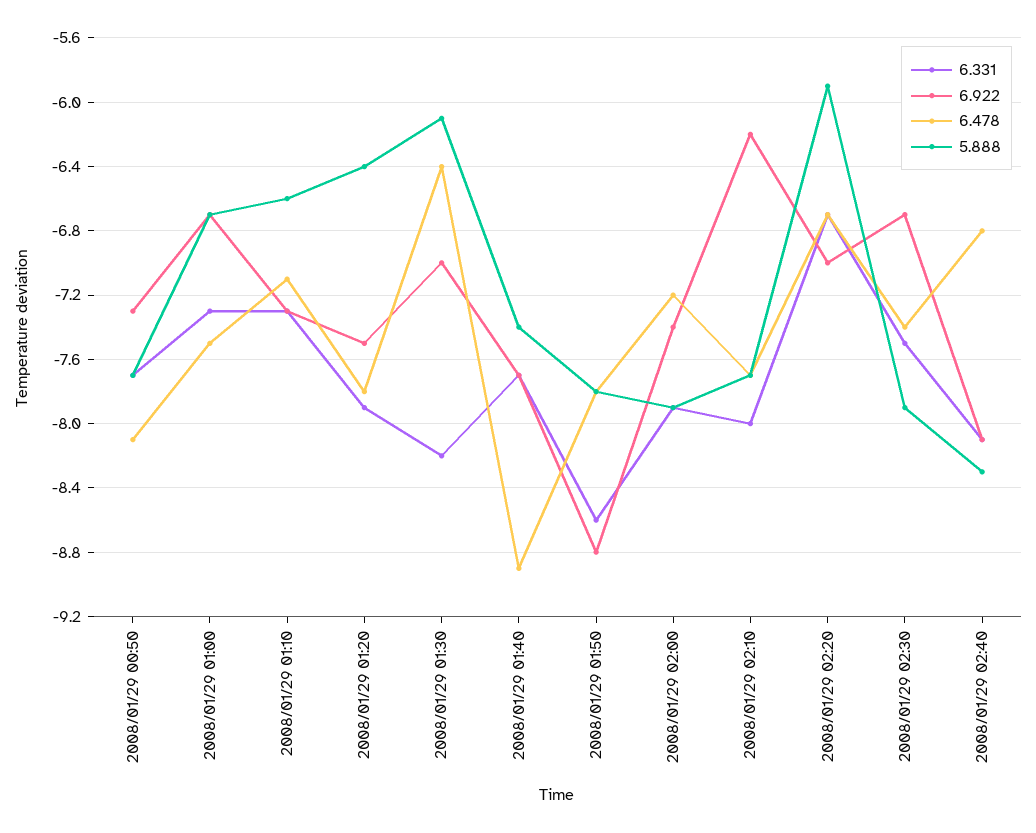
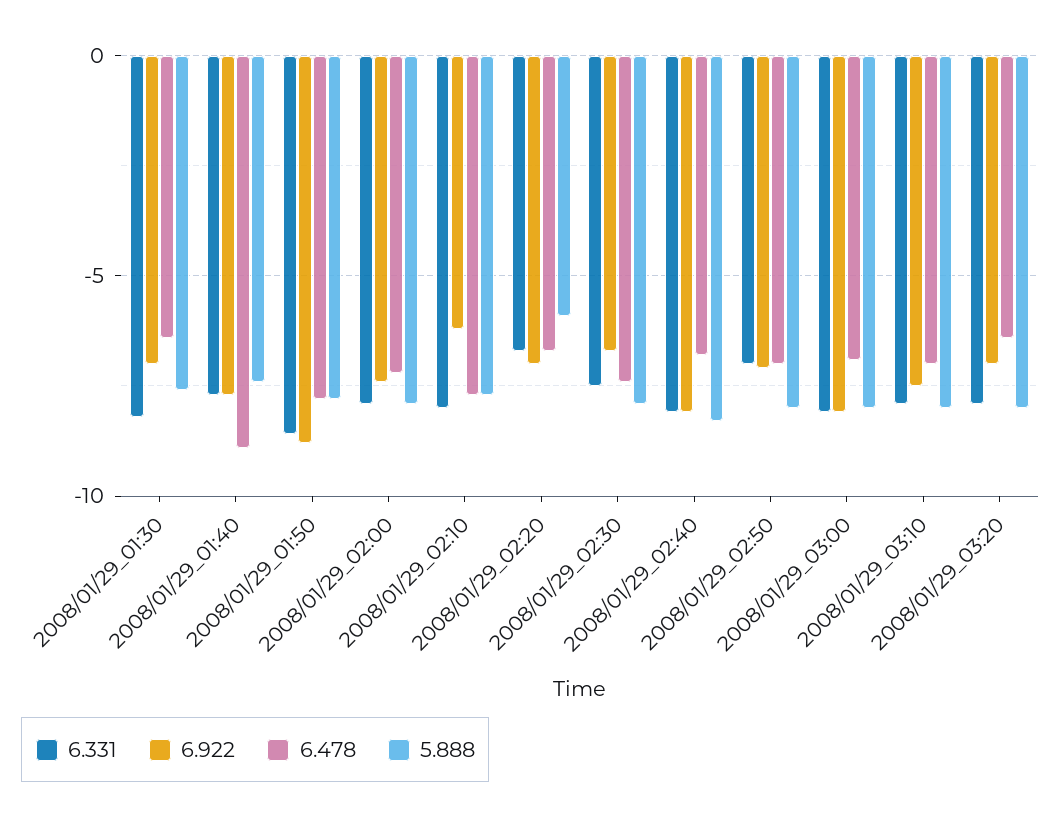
6.331, 2008/01/29 00:50: -7.7 -> none
6.922, 2008/01/29 00:50: -7.3 -> none
6.478, 2008/01/29 00:50: -8.1 -> none
5.888, 2008/01/29 00:50: -7.7 -> none
6.331, 2008/01/29 01:00: -7.3 -> none
6.922, 2008/01/29 01:00: -6.7 -> none
6.478, 2008/01/29 01:00: -7.5 -> none
5.888, 2008/01/29 01:00: -6.7 -> none
6.331, 2008/01/29 01:10: -7.3 -> none
6.922, 2008/01/29 01:10: -7.3 -> none
6.478, 2008/01/29 01:10: -7.1 -> none
5.888, 2008/01/29 01:10: -6.6 -> none
6.331, 2008/01/29 01:20: -7.9 -> none
6.922, 2008/01/29 01:20: -7.5 -> none
6.478, 2008/01/29 01:20: -7.8 -> none
5.888, 2008/01/29 01:20: -6.4 -> none
5.888, 2008/01/29 01:30: -6.1 -> -7.5
6.331, 2008/01/29_02:50: none -> -7
6.922, 2008/01/29_02:50: none -> -7
6.478, 2008/01/29_02:50: none -> -7
5.888, 2008/01/29_02:50: none -> -8
6.331, 2008/01/29_03:00: none -> -8
6.922, 2008/01/29_03:00: none -> -8
6.478, 2008/01/29_03:00: none -> -7
5.888, 2008/01/29_03:00: none -> -8
6.331, 2008/01/29_03:10: none -> -8
6.922, 2008/01/29_03:10: none -> -7.5
6.478, 2008/01/29_03:10: none -> -7
5.888, 2008/01/29_03:10: none -> -8
6.331, 2008/01/29_03:20: none -> -8
6.922, 2008/01/29_03:20: none -> -7
6.478, 2008/01/29_03:20: none -> -6.5
5.888, 2008/01/29_03:20: none -> -8

